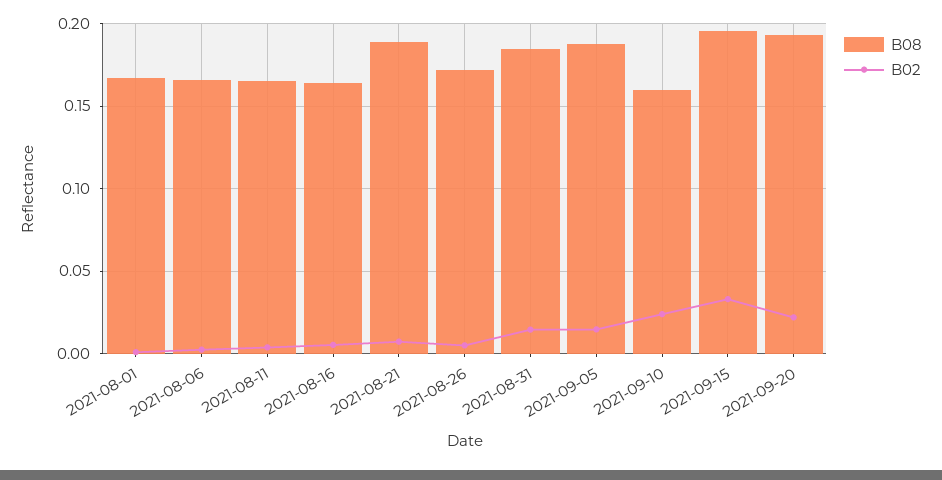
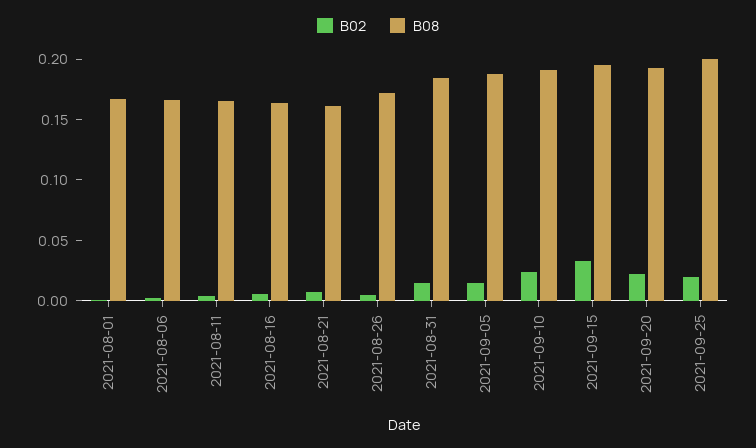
B08, 2021-08-21: 0.19 -> 0.16
B08, 2021-09-10: 0.16 -> 0.19
B02, 2021-09-25: none -> 0.02
B08, 2021-09-25: none -> 0.2

